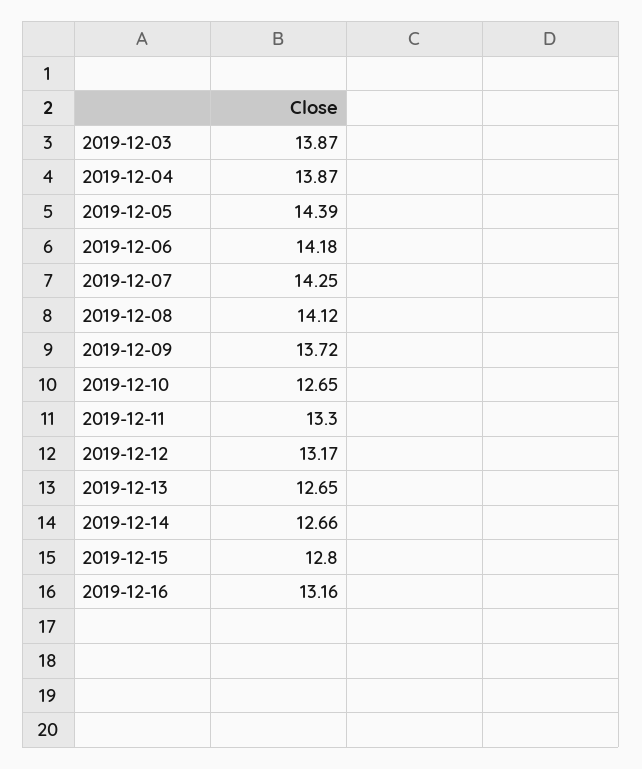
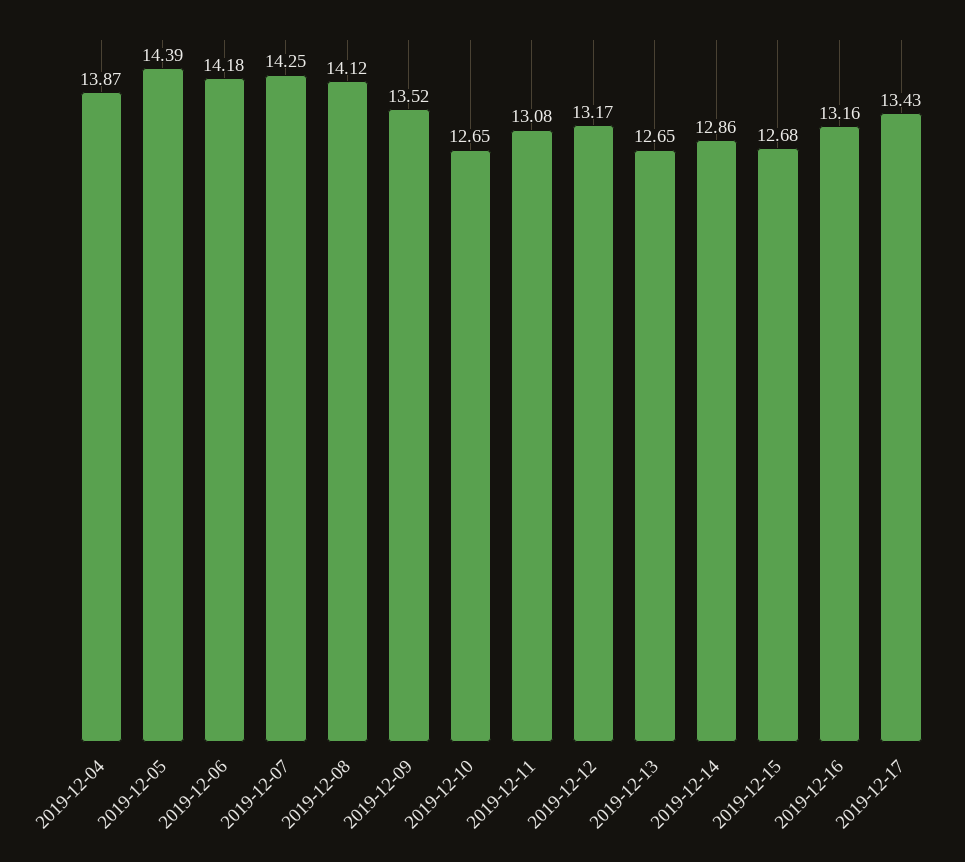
2019-12-03: 13.87 -> none
2019-12-09: 13.72 -> 13.52
2019-12-11: 13.3 -> 13.08
2019-12-14: 12.66 -> 12.86
2019-12-15: 12.8 -> 12.68
2019-12-17: none -> 13.43

